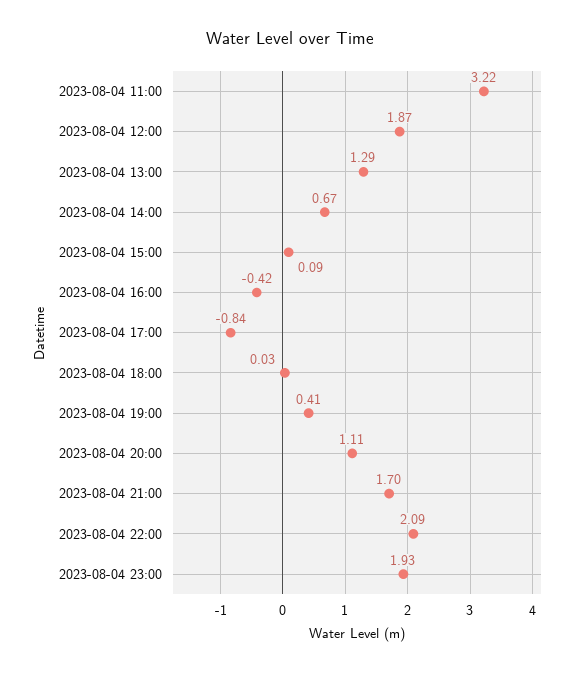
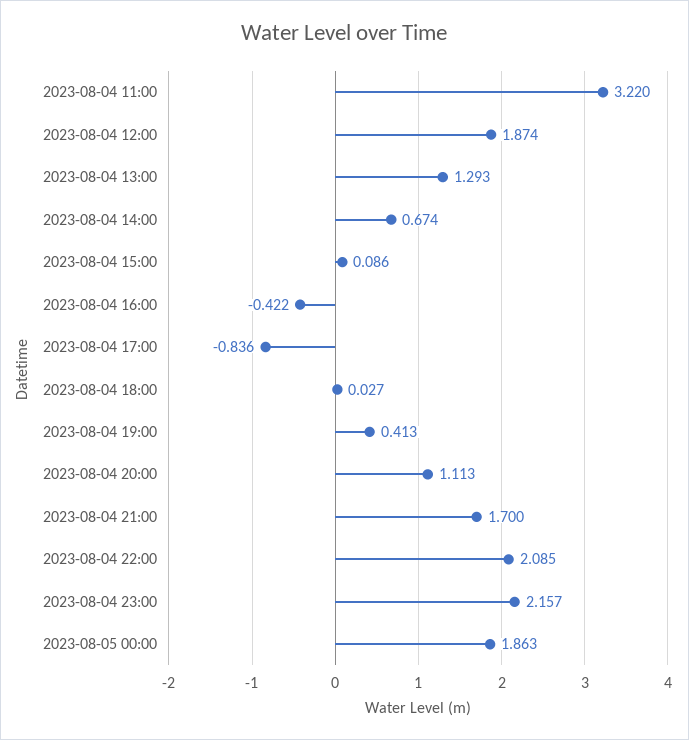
2023-08-04 23:00: 1.93 -> 2.157
2023-08-05 00:00: none -> 1.863

